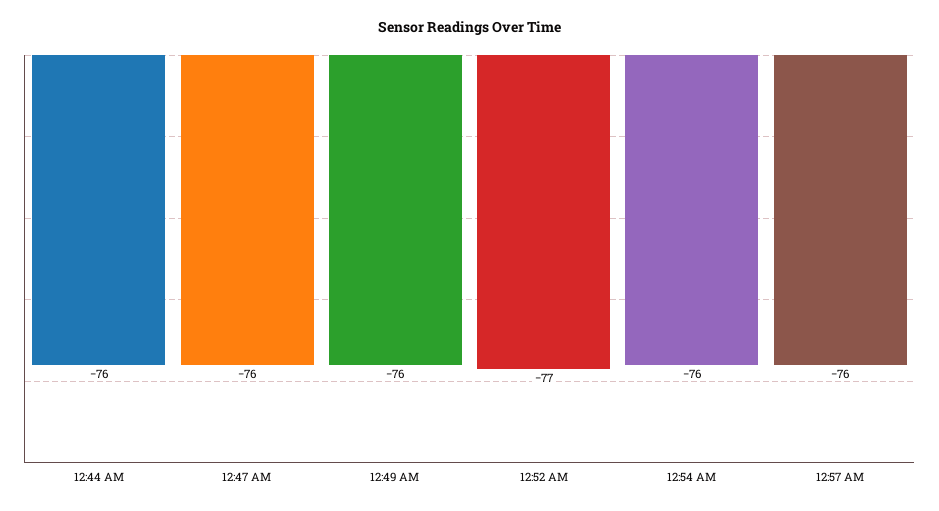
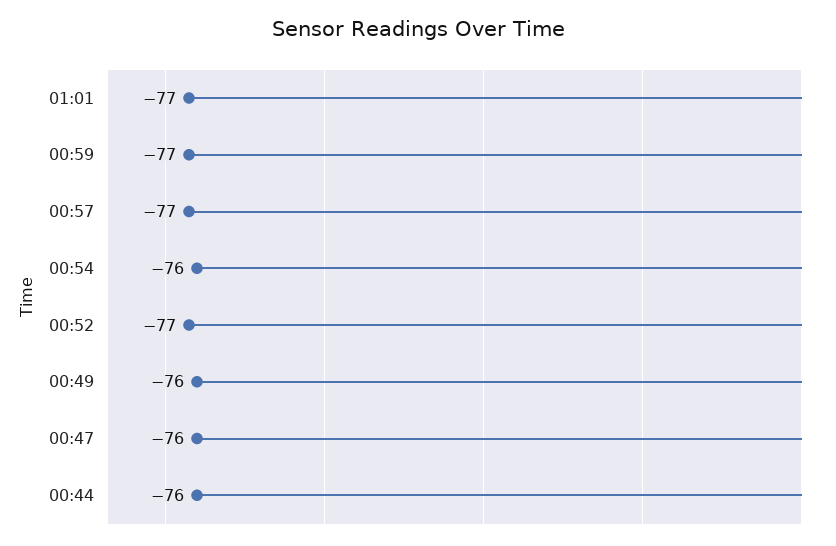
12:57 AM: -76 -> -77
01:01: none -> -77
00:59: none -> -77

